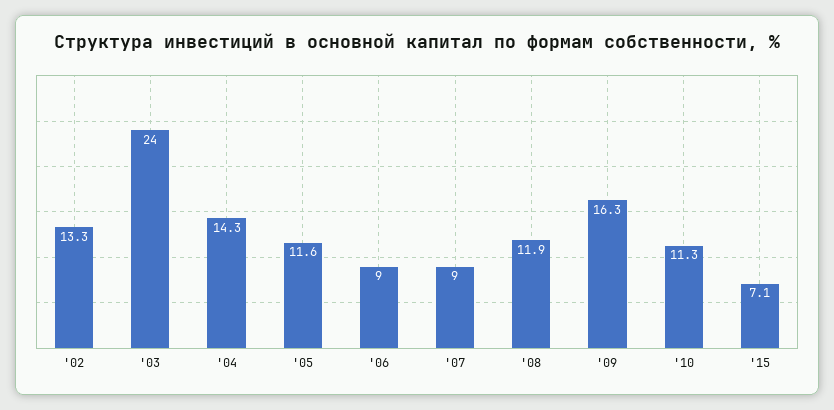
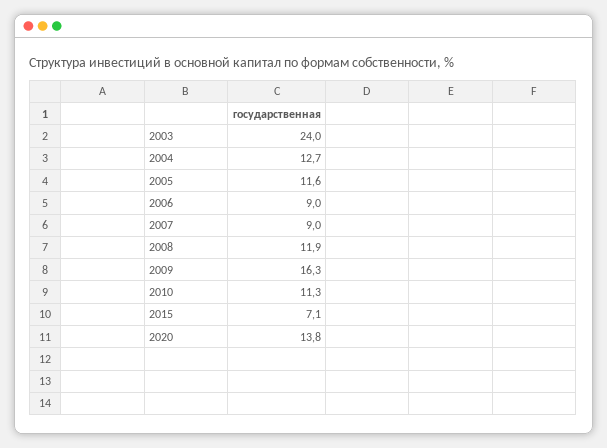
'02: 13.3 -> none
'04: 14.3 -> 12.7
2020: none -> 13.8

